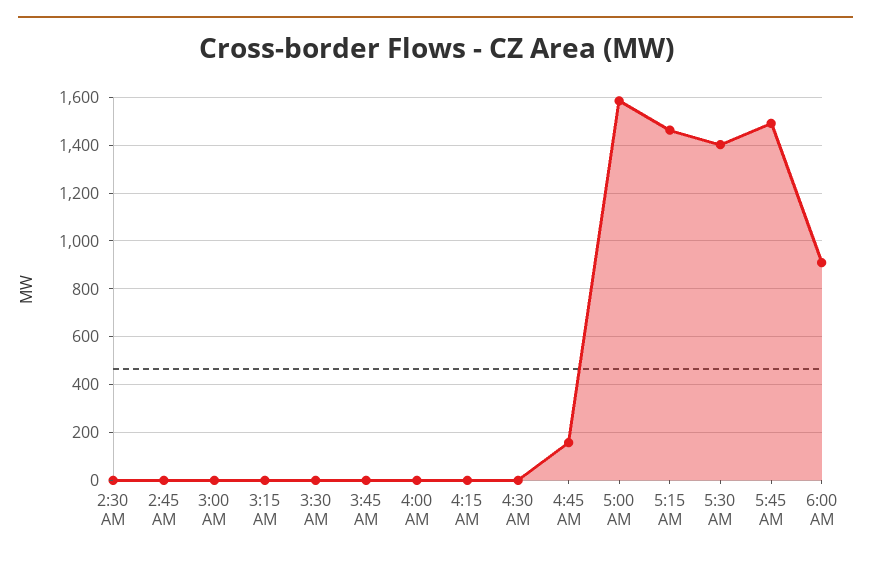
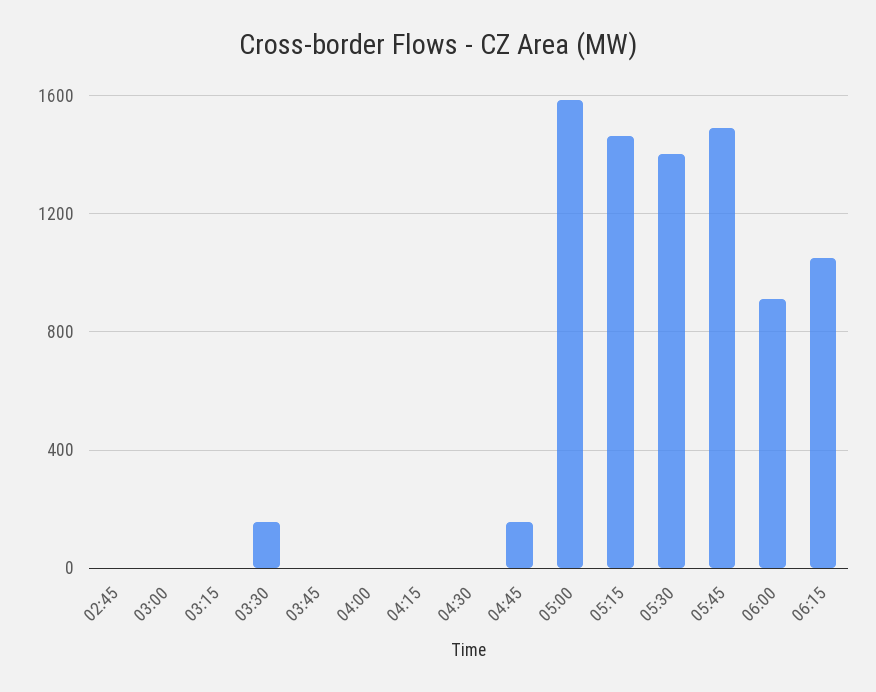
2:30 AM: 0 -> none
3:30 AM: 0 -> 150
06:15: none -> 1050

